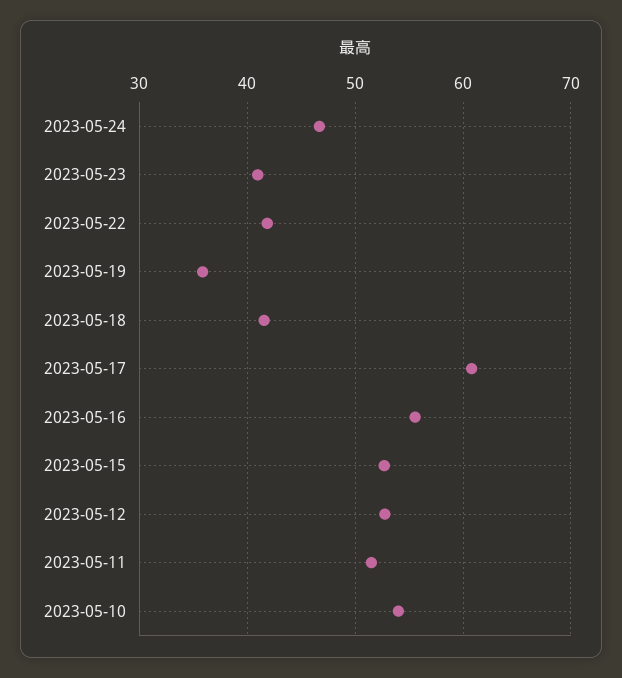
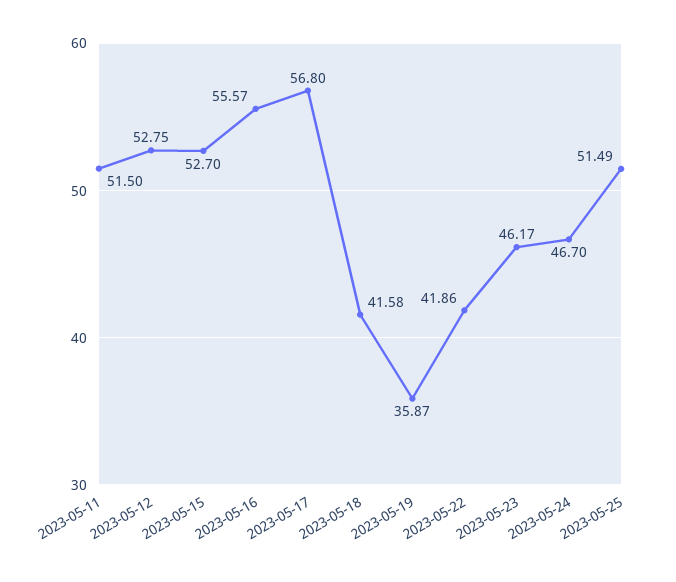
2023-05-23: 41 -> 46.17
2023-05-17: 61 -> 56.8
2023-05-10: 54 -> none
2023-05-25: none -> 51.49

